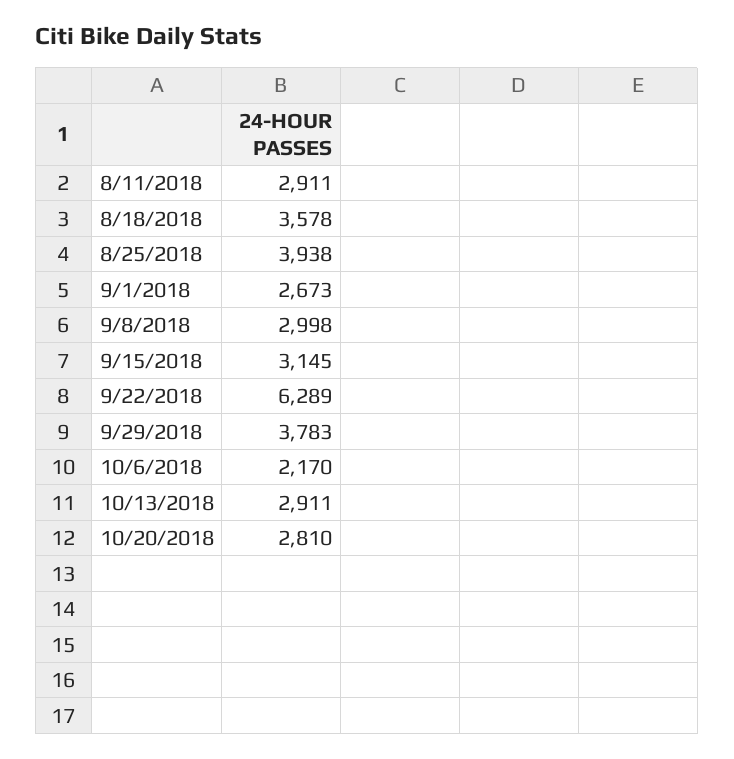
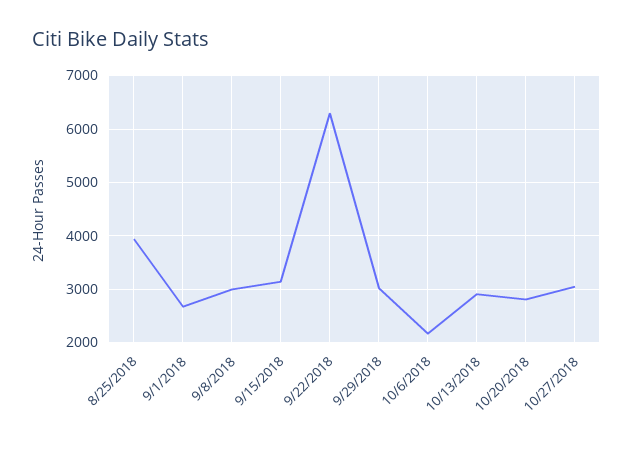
8/11/2018: 2911 -> none
8/18/2018: 3578 -> none
9/29/2018: 3783 -> 3000
10/27/2018: none -> 3000

